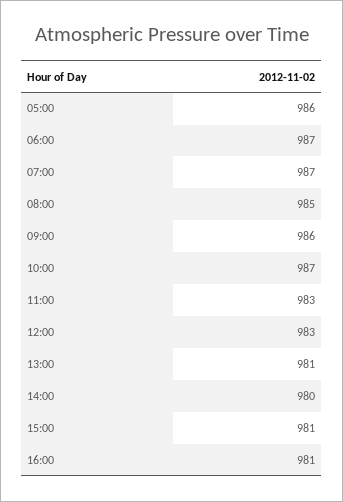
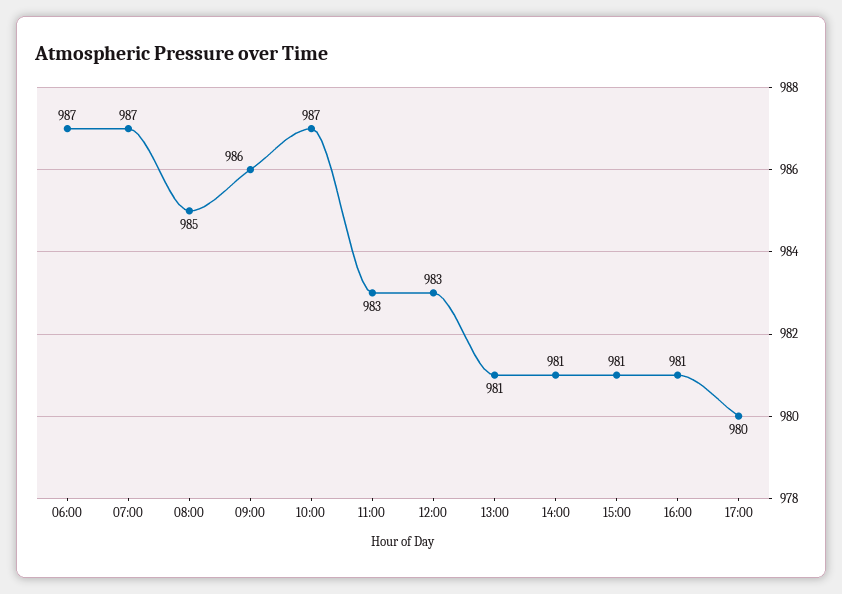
05:00: 986 -> none
14:00: 980 -> 981
17:00: none -> 980

